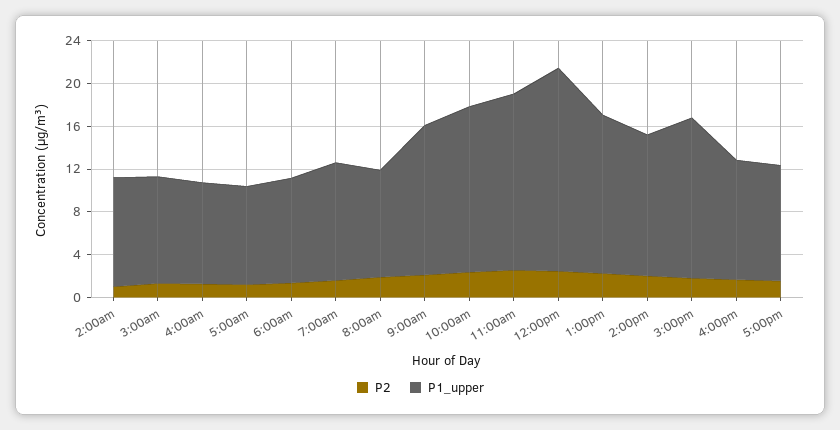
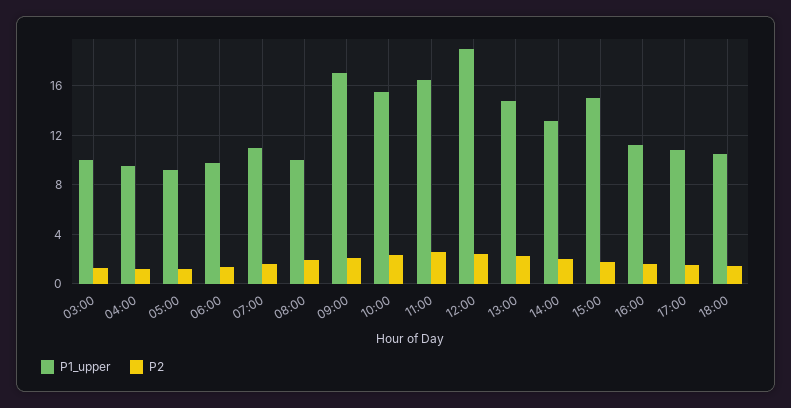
P2, 2:00am: 1 -> none
P1_upper, 2:00am: 10 -> none
P1_upper, 9:00am: 14 -> 17
P1_upper, 18:00: none -> 10.5
P2, 18:00: none -> 1.5

